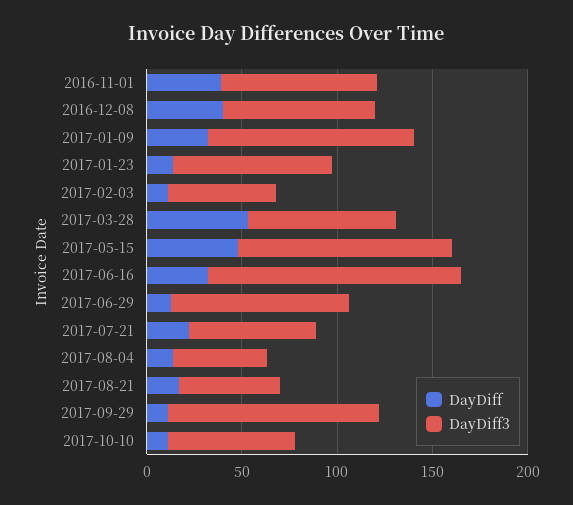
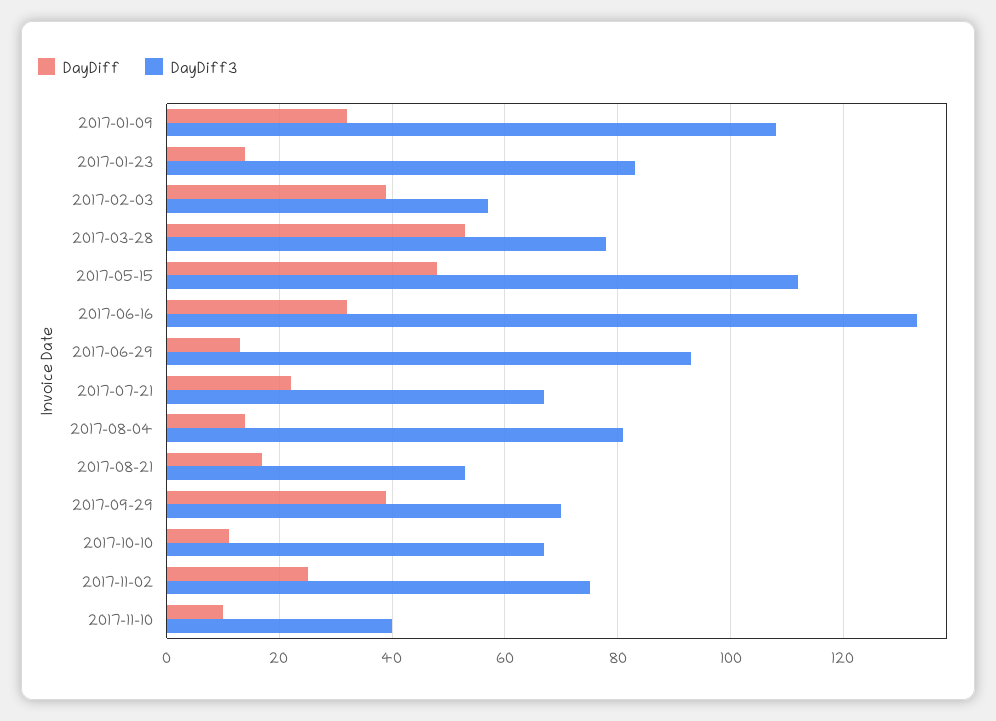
DayDiff, 2016-11-01: 40 -> none
DayDiff3, 2016-11-01: 80 -> none
DayDiff, 2016-12-08: 40 -> none
DayDiff3, 2016-12-08: 80 -> none
DayDiff, 2017-02-03: 10 -> 40
DayDiff3, 2017-08-04: 50 -> 80
DayDiff, 2017-09-29: 10 -> 40
DayDiff3, 2017-09-29: 110 -> 70
DayDiff, 2017-11-02: none -> 25
DayDiff3, 2017-11-02: none -> 75
DayDiff, 2017-11-10: none -> 10
DayDiff3, 2017-11-10: none -> 40

